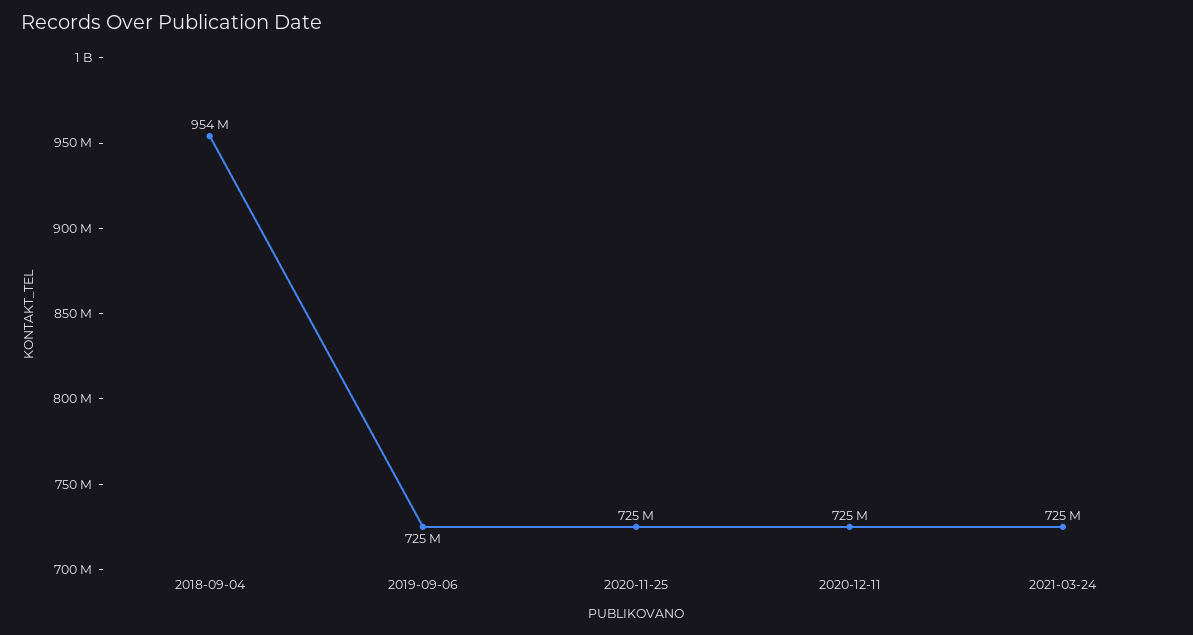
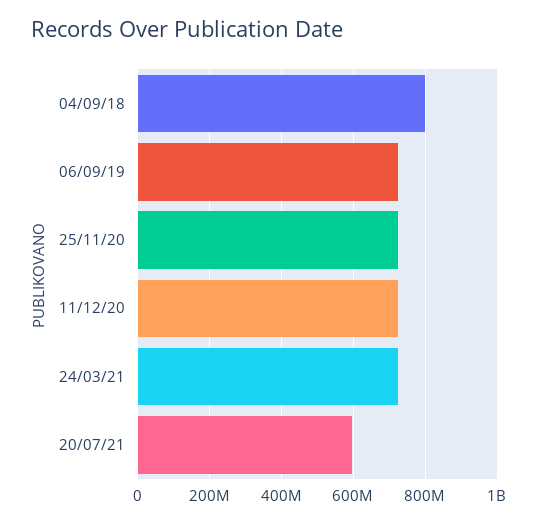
2018-09-04: 954000000 -> 800000000
20/07/21: none -> 600000000

